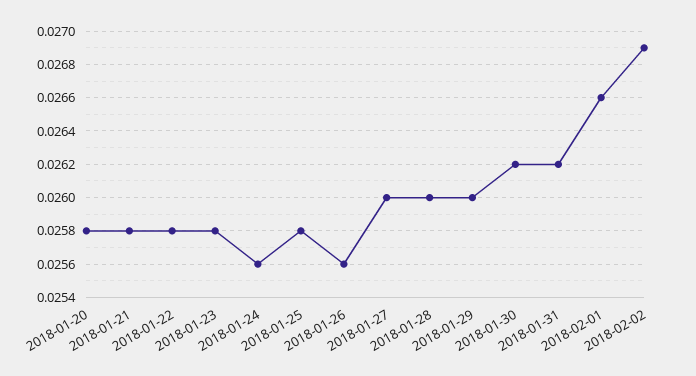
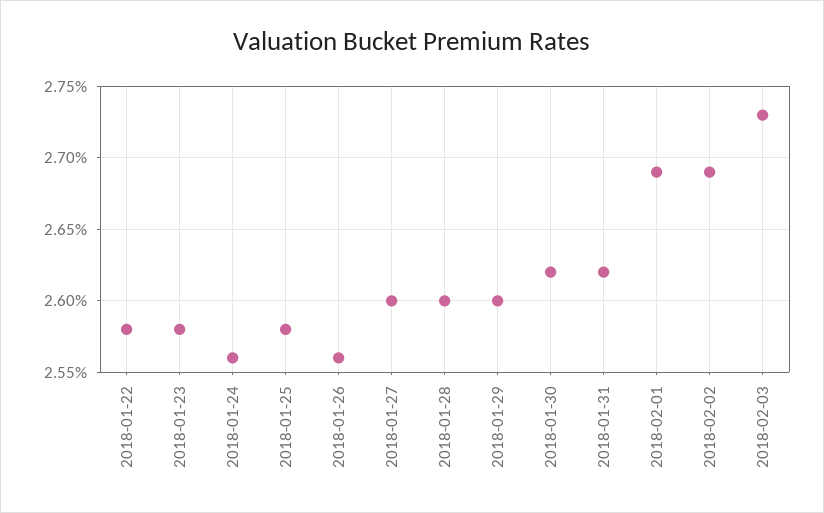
2018-01-20: 0.0258 -> none
2018-01-21: 0.0258 -> none
2018-02-01: 0.0266 -> 0.0269
2018-02-03: none -> 0.0273

